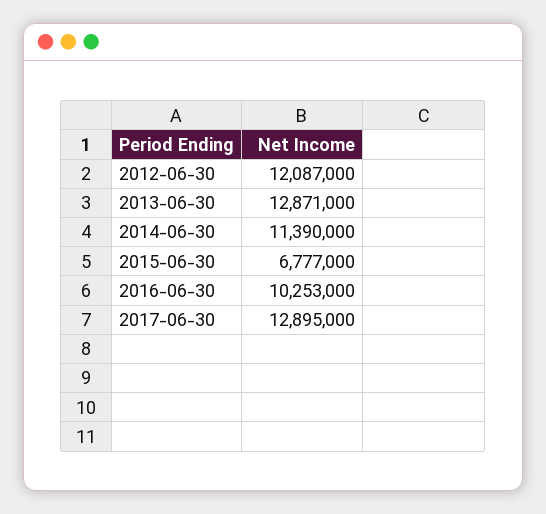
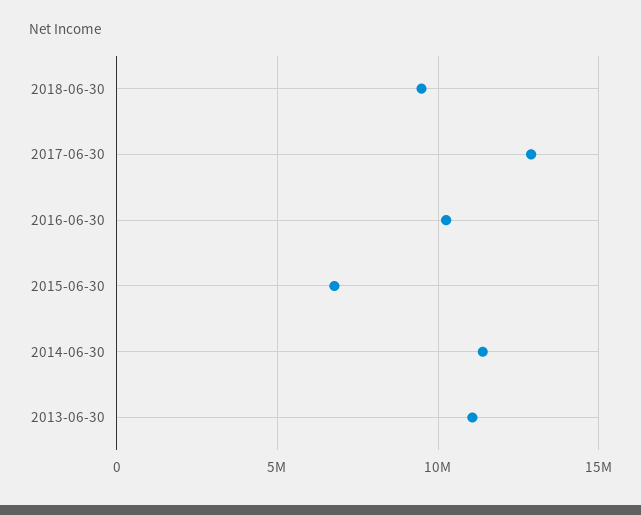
2012-06-30: 12087000 -> none
2013-06-30: 12871000 -> 11000000
2018-06-30: none -> 9500000

